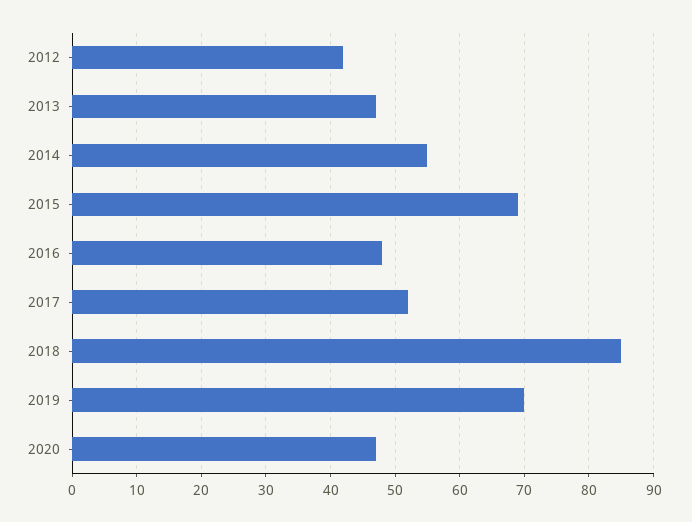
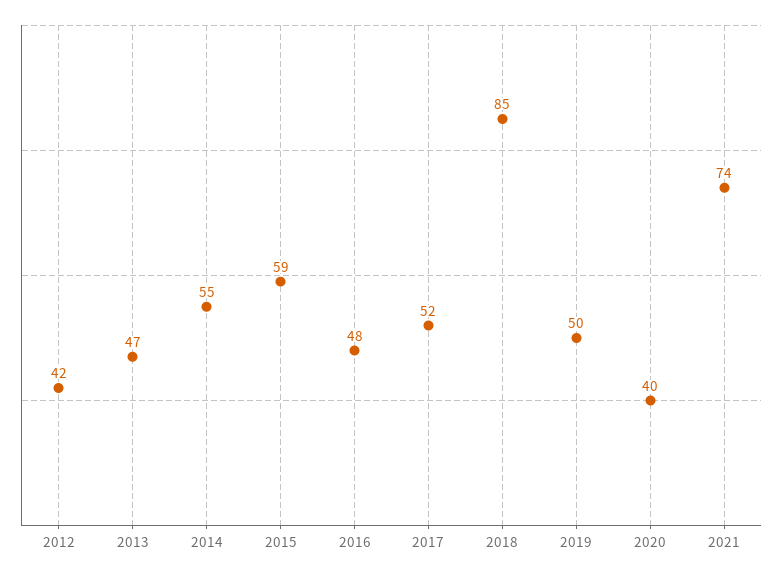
2015: 69 -> 59
2019: 70 -> 50
2020: 47 -> 40
2021: none -> 74

